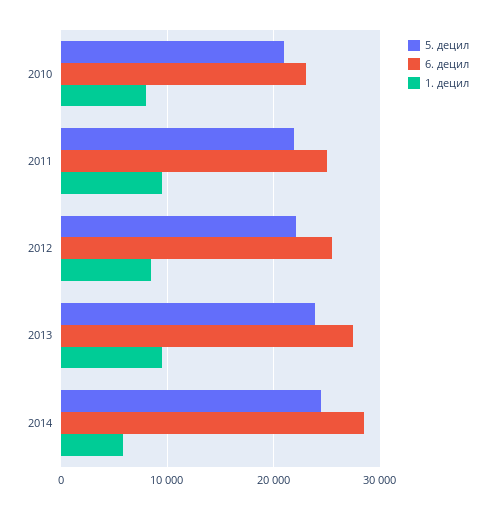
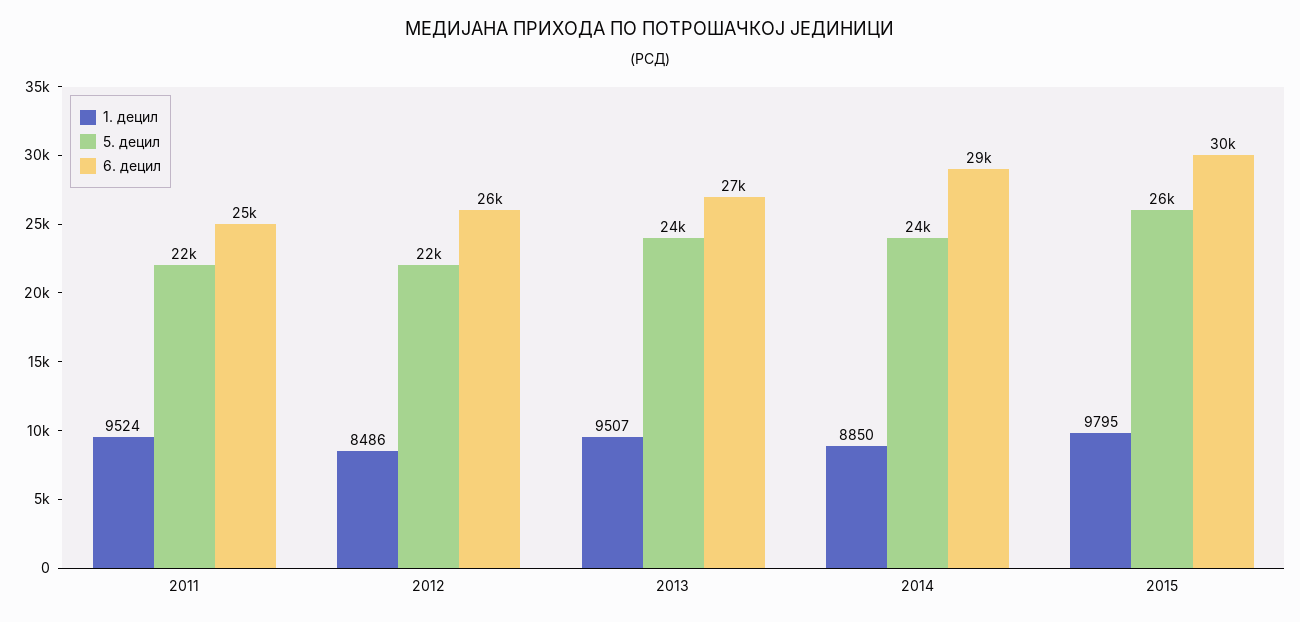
5. децил, 2010: 21000 -> none
6. децил, 2010: 23000 -> none
1. децил, 2010: 8000 -> none
1. децил, 2014: 6000 -> 8850
1. децил, 2015: none -> 9795
5. децил, 2015: none -> 26000
6. децил, 2015: none -> 30000

